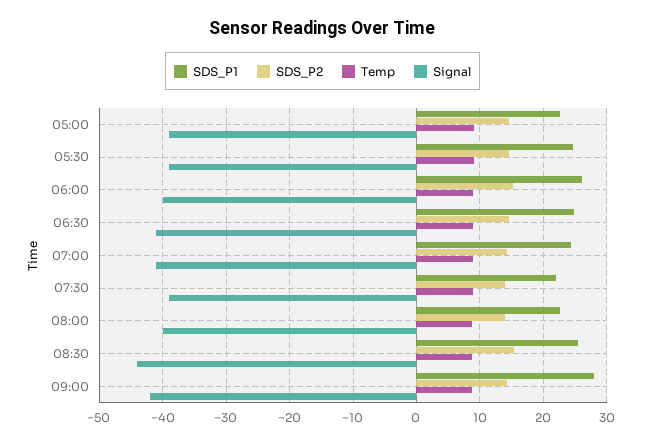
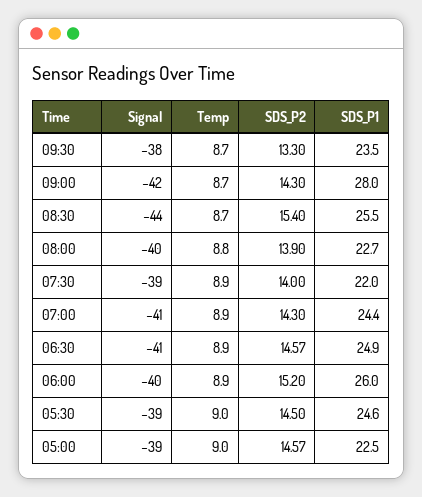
Signal, 09:30: none -> -38
Temp, 09:30: none -> 8.7
SDS_P2, 09:30: none -> 13.3
SDS_P1, 09:30: none -> 23.5

